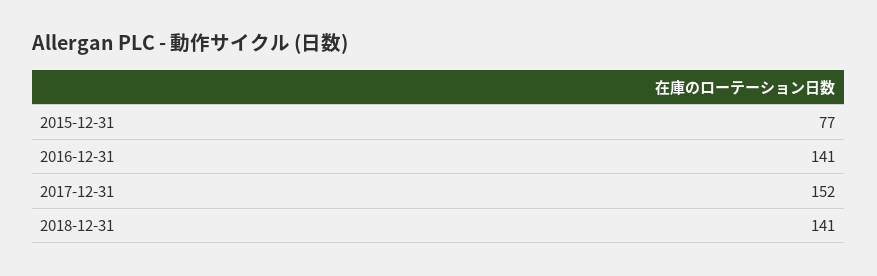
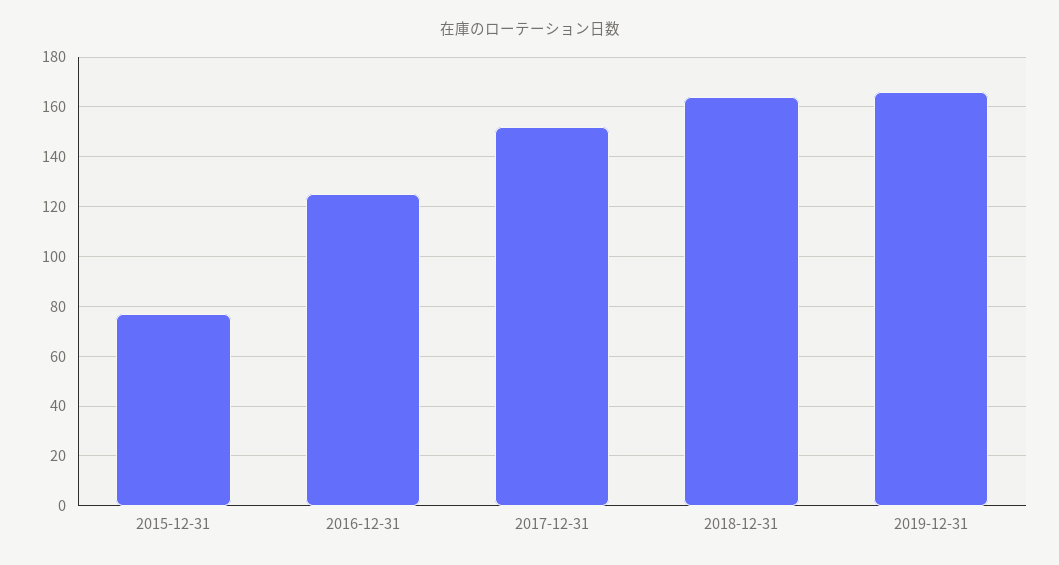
2016-12-31: 141 -> 125
2018-12-31: 141 -> 165
2019-12-31: none -> 165

